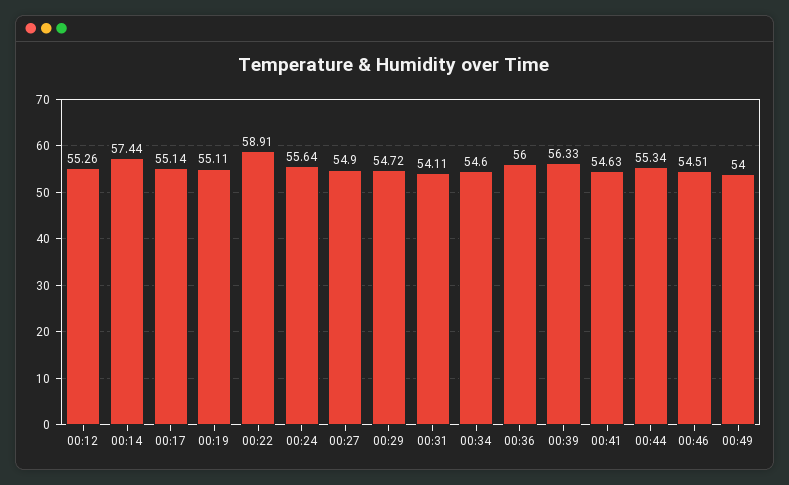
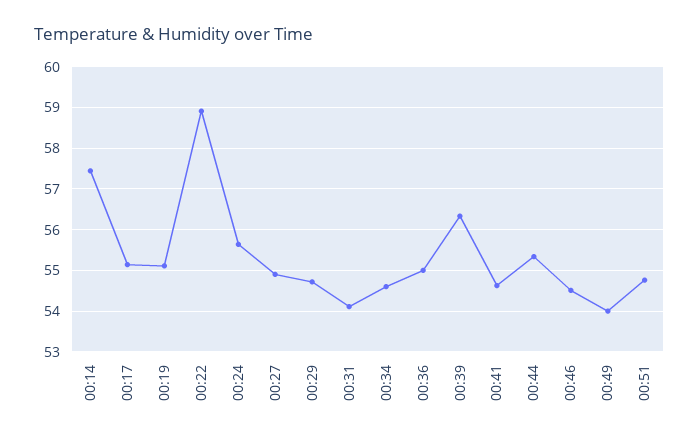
00:12: 55.26 -> none
00:36: 56 -> 55
00:51: none -> 54.8

